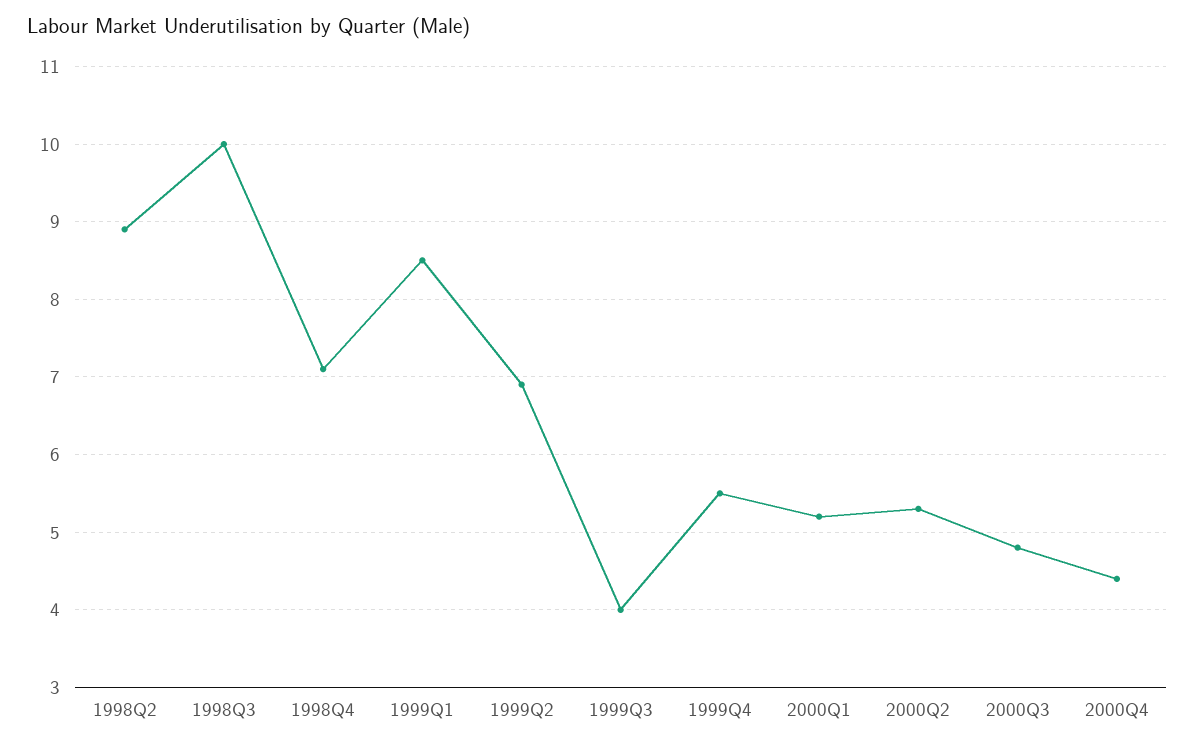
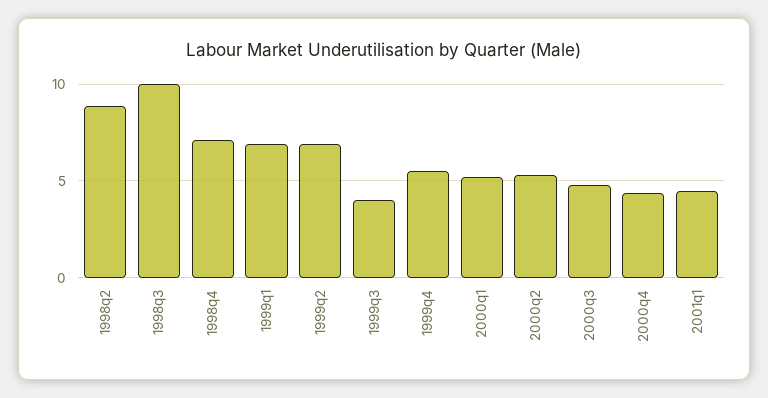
1999Q1: 8.5 -> 7
2001q1: none -> 4.5

